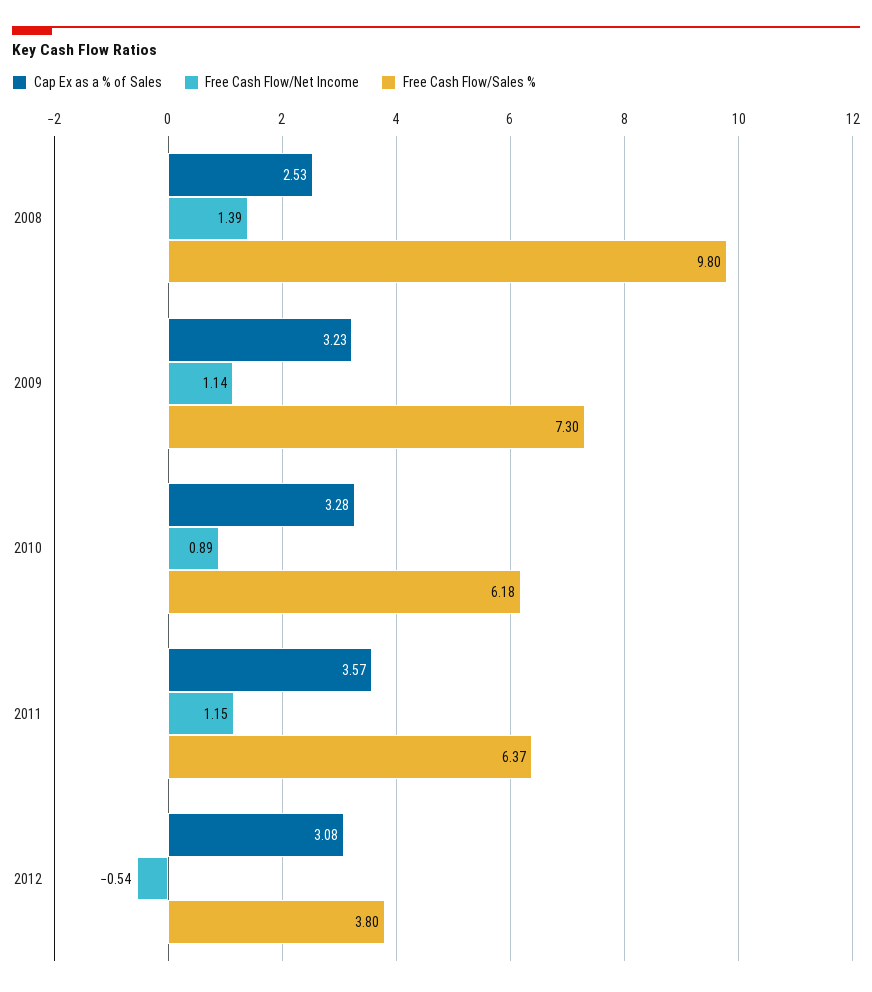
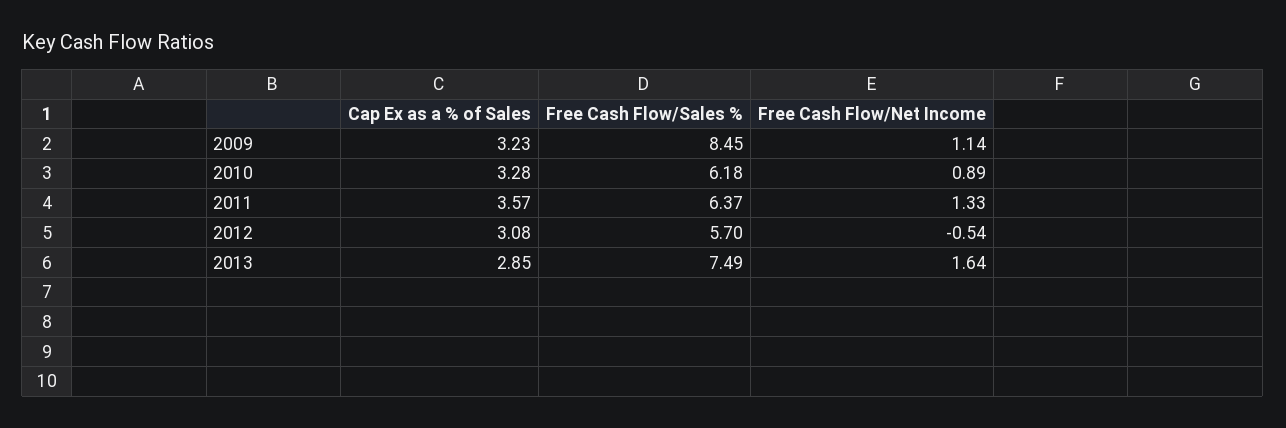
Cap Ex as a % of Sales, 2008: 2.53 -> none
Free Cash Flow/Net Income, 2008: 1.39 -> none
Free Cash Flow/Sales %, 2008: 9.8 -> none
Free Cash Flow/Sales %, 2009: 7.3 -> 8.45
Free Cash Flow/Net Income, 2011: 1.15 -> 1.33
Free Cash Flow/Sales %, 2012: 3.8 -> 5.7
Cap Ex as a % of Sales, 2013: none -> 2.85
Free Cash Flow/Sales %, 2013: none -> 7.49
Free Cash Flow/Net Income, 2013: none -> 1.64

